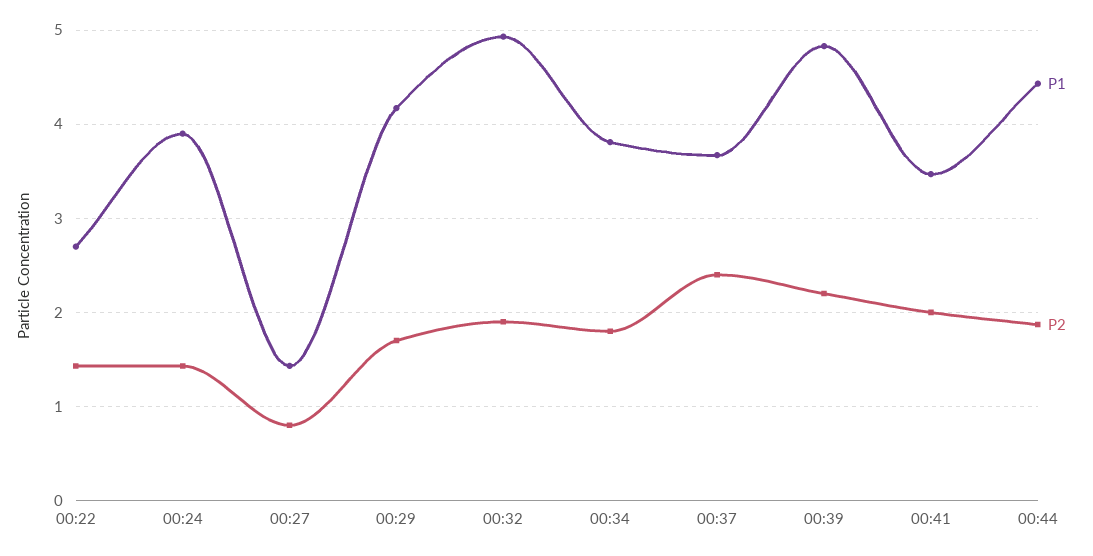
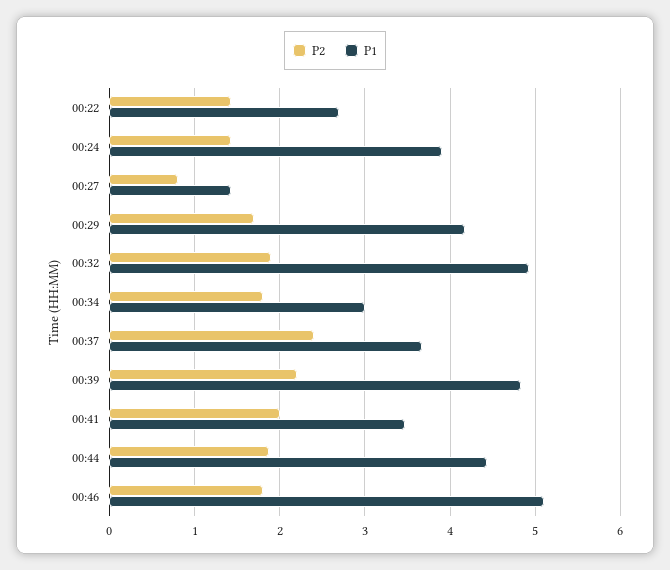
P1, 00:34: 3.8 -> 3
P2, 00:46: none -> 1.8
P1, 00:46: none -> 5.1

